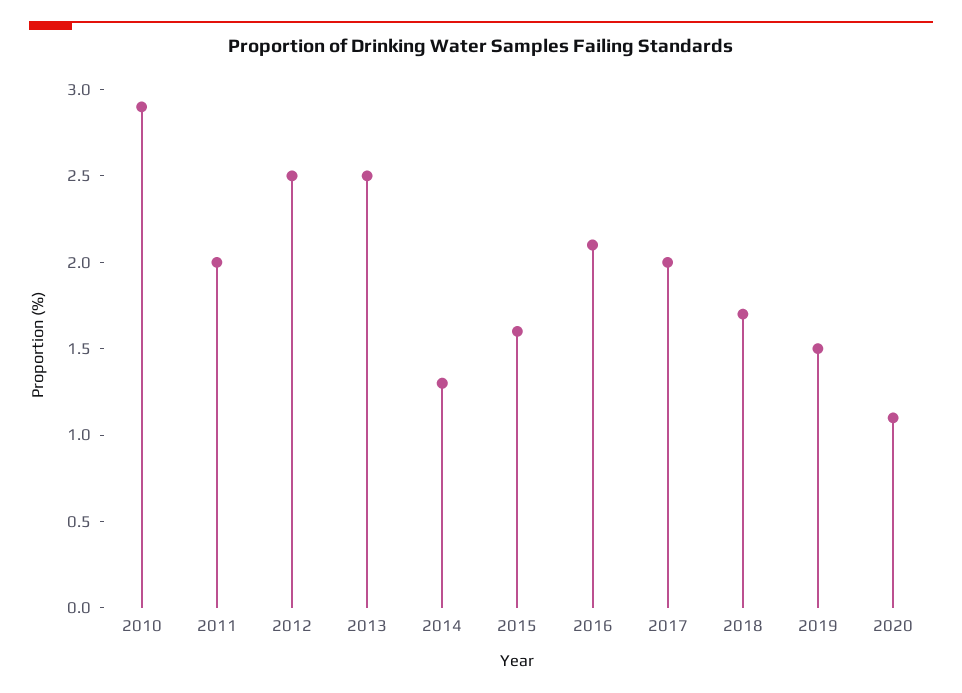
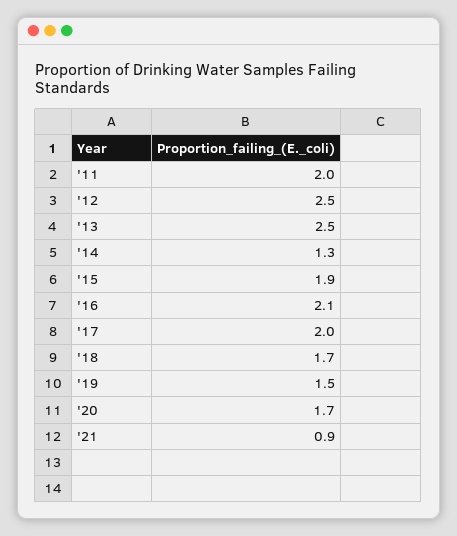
2010: 2.9 -> none
2015: 1.6 -> 1.9
2020: 1.1 -> 1.7
'21: none -> 0.9

